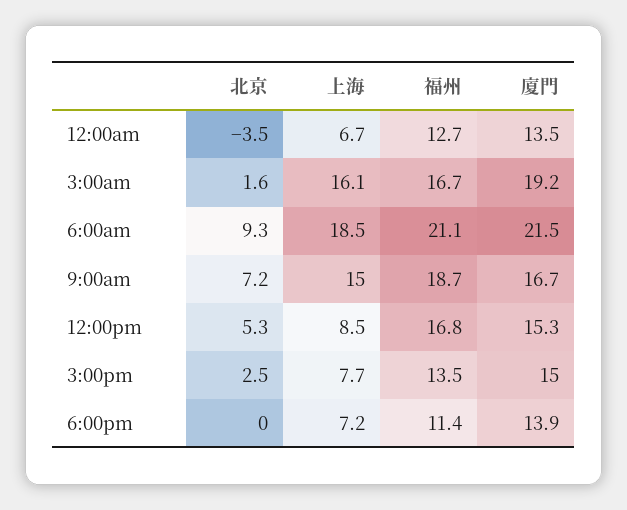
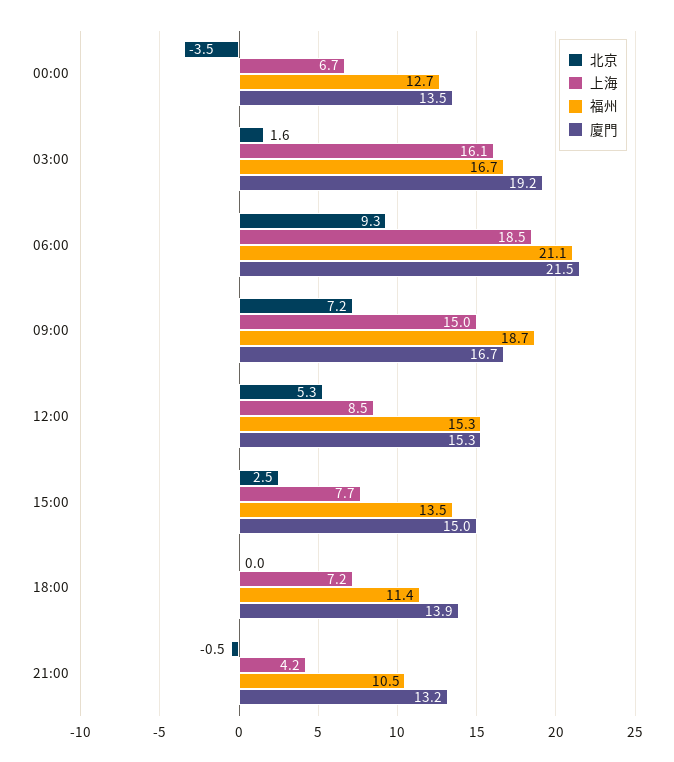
福州, 12:00pm: 16.8 -> 15.3
北京, 21:00: none -> -0.5
上海, 21:00: none -> 4.2
福州, 21:00: none -> 10.5
廈門, 21:00: none -> 13.2

